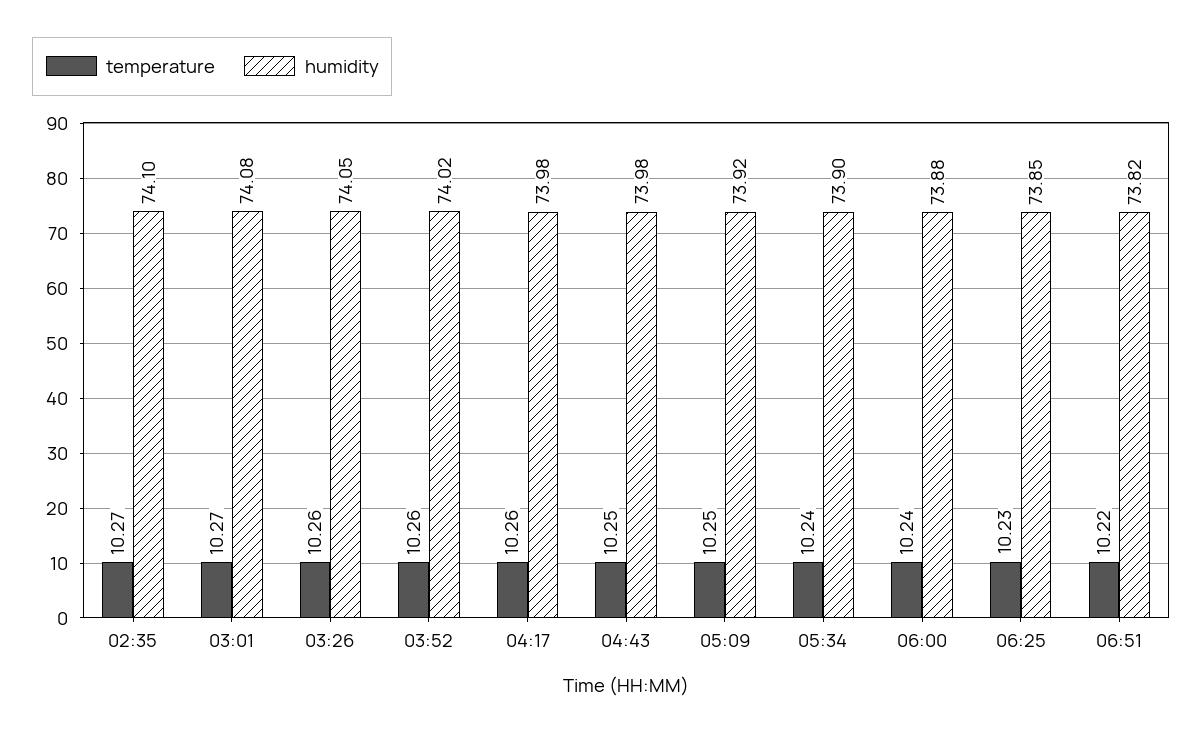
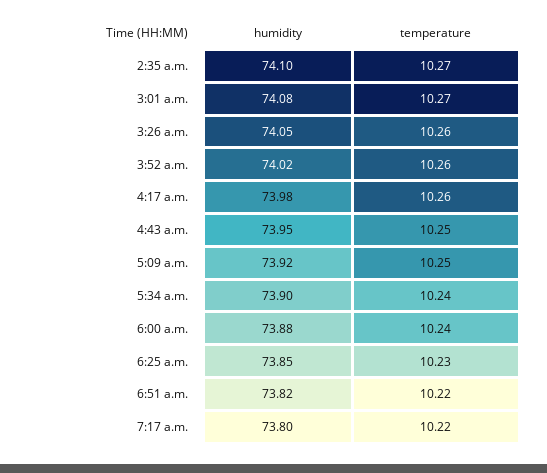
humidity, 04:43: 73.98 -> 73.95
humidity, 7:17 a.m.: none -> 73.8
temperature, 7:17 a.m.: none -> 10.22

